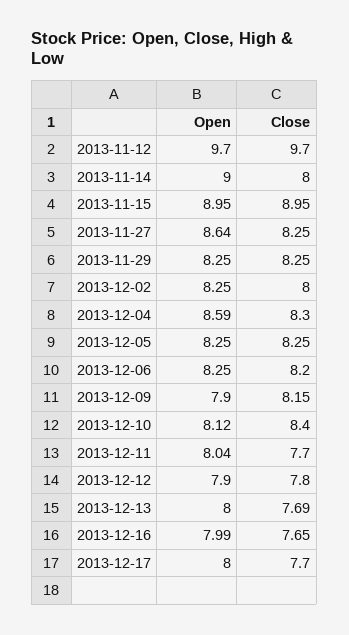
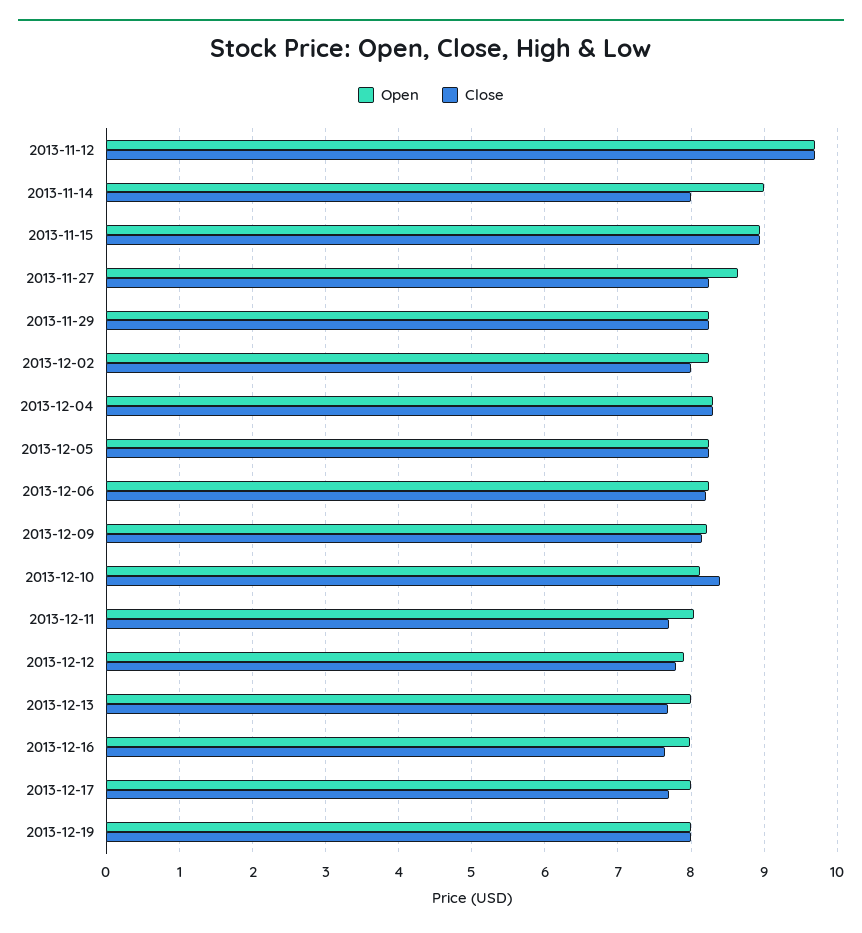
Open, 2013-12-04: 8.59 -> 8.3
Open, 2013-12-09: 7.9 -> 8.2
Open, 2013-12-19: none -> 8
Close, 2013-12-19: none -> 8

